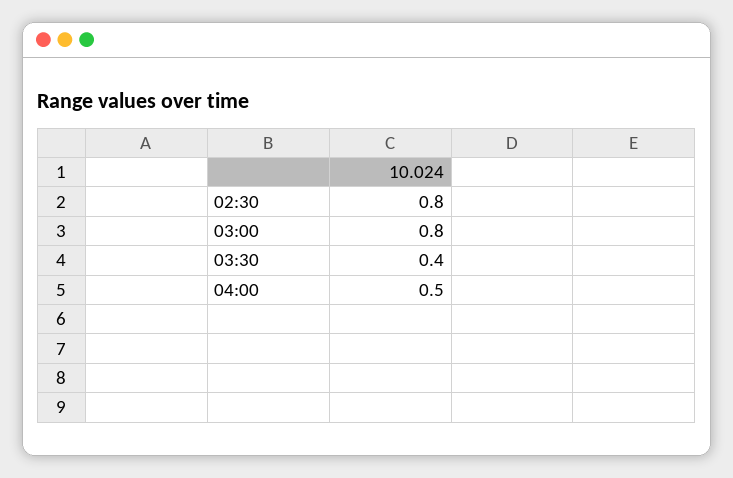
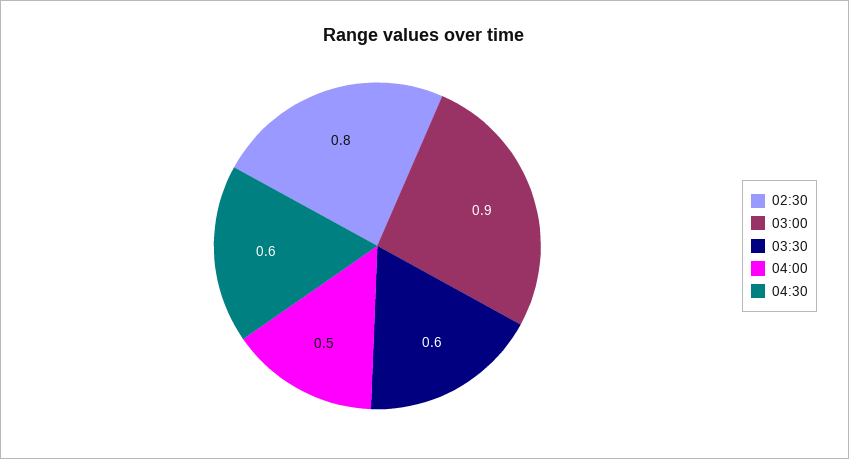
03:00: 0.8 -> 0.9
03:30: 0.4 -> 0.6
04:30: none -> 0.6

